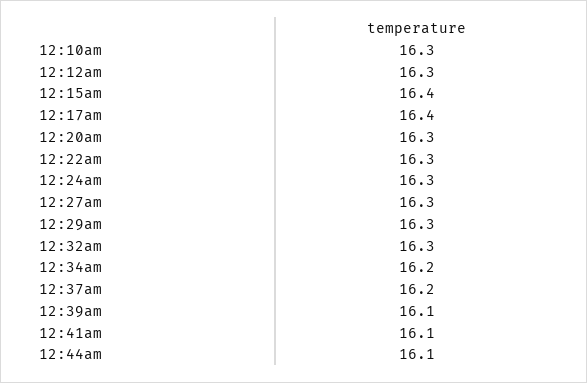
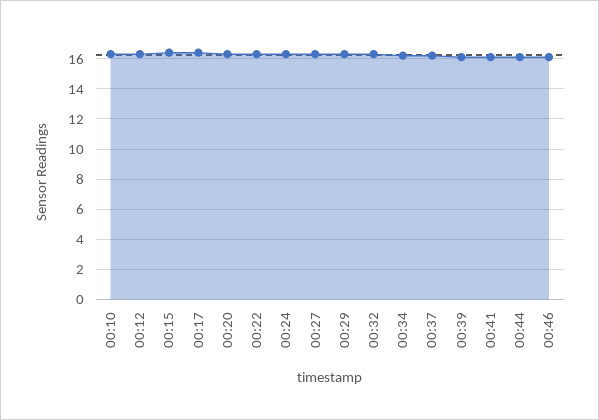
00:46: none -> 16

